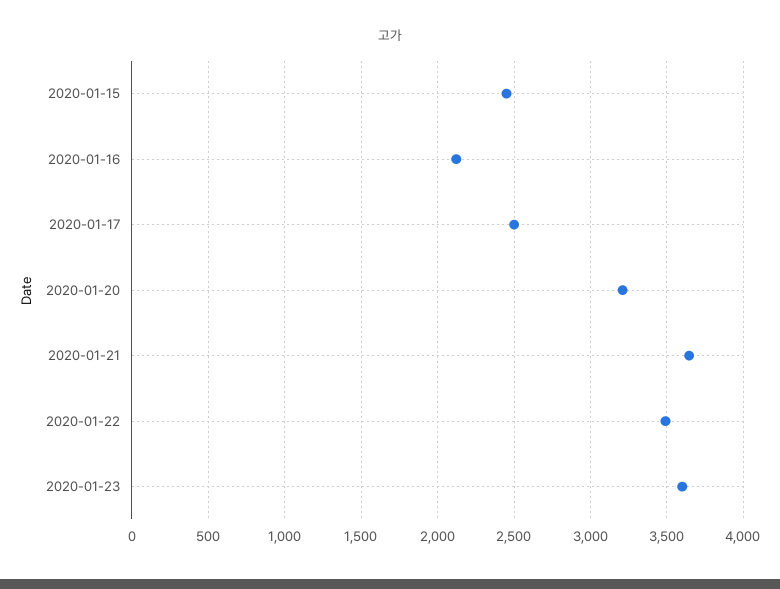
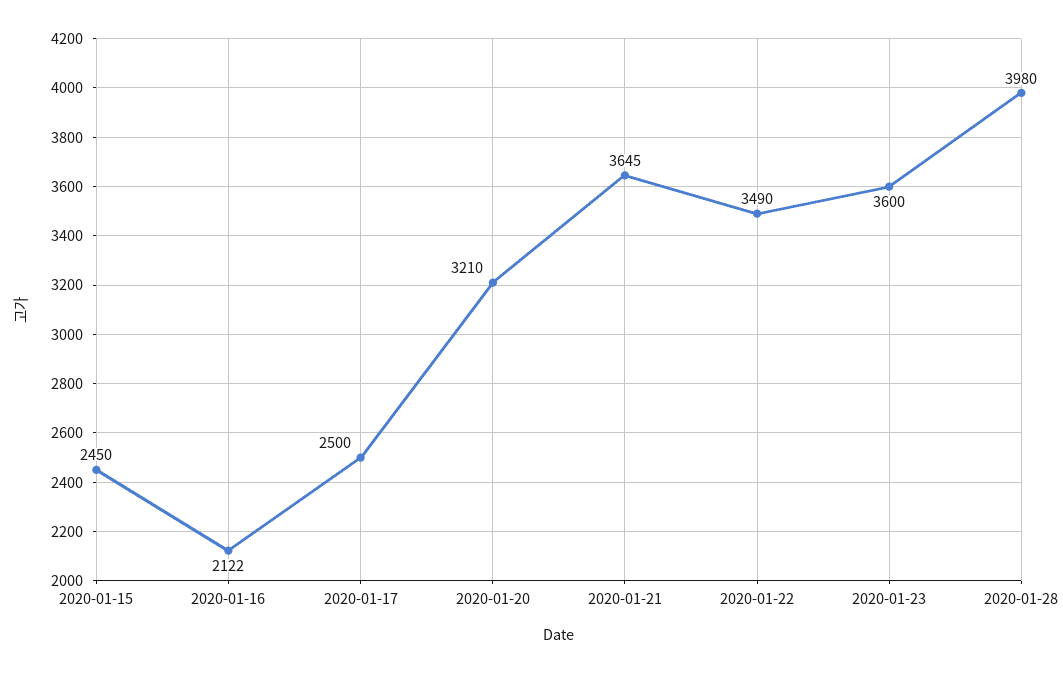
2020-01-28: none -> 3980

